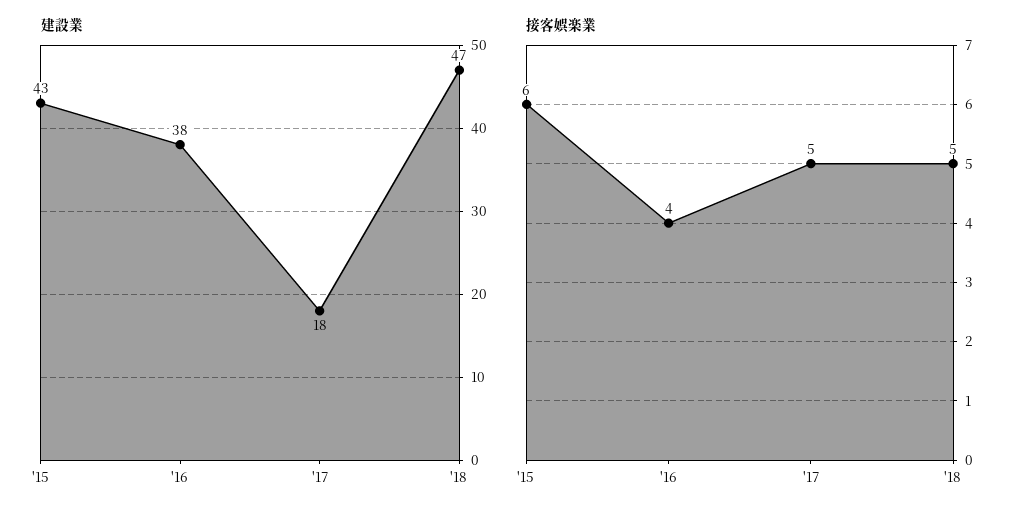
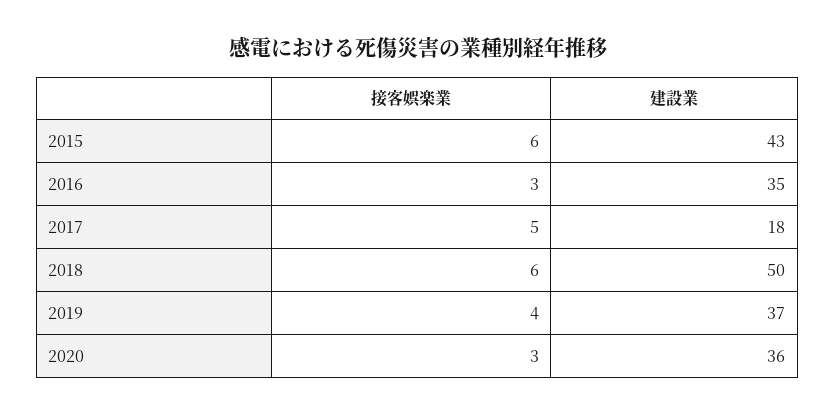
建設業, '16: 38 -> 35
建設業, '18: 47 -> 50
接客娯楽業, '16: 4 -> 3
接客娯楽業, '18: 5 -> 6
接客娯楽業, 2019: none -> 4
建設業, 2019: none -> 37
接客娯楽業, 2020: none -> 3
建設業, 2020: none -> 36

